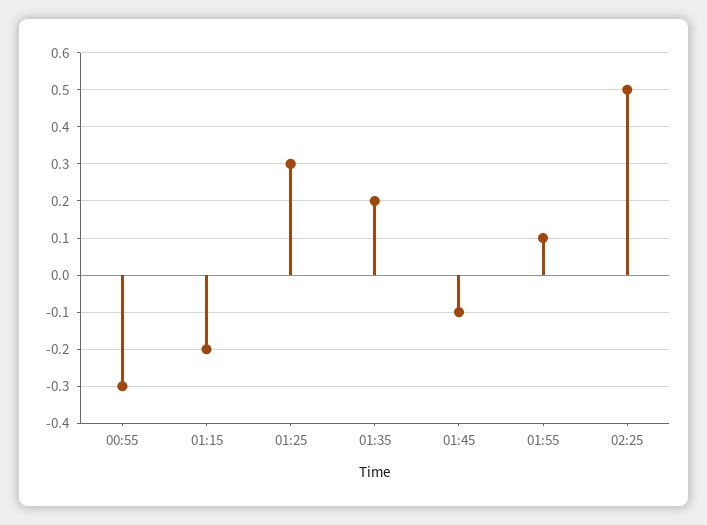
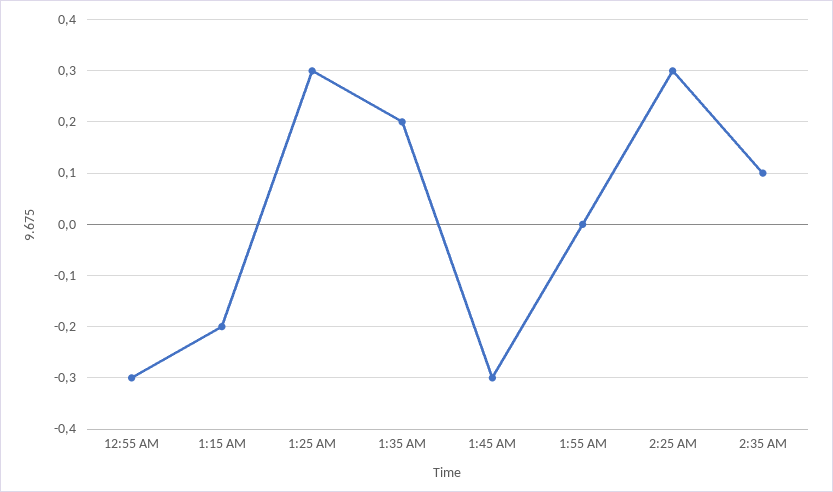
01:45: -0.1 -> -0.3
01:55: 0.1 -> 0
02:25: 0.5 -> 0.3
2:35 AM: none -> 0.1

